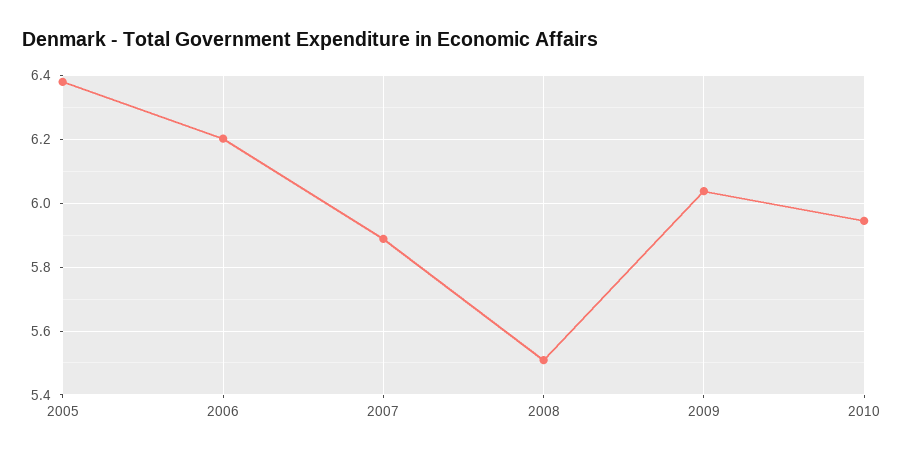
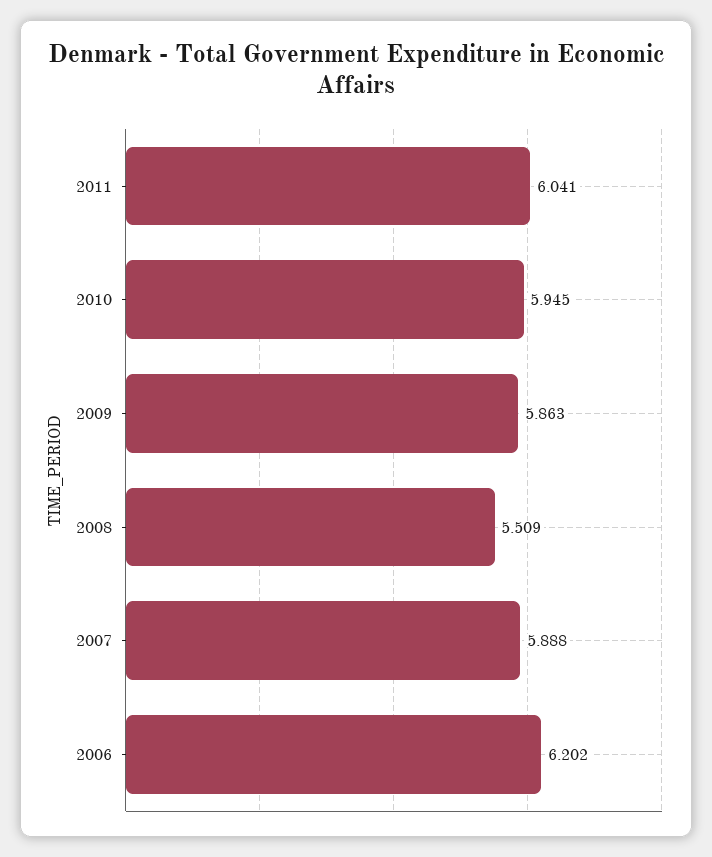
2005: 6.38 -> none
2009: 6.04 -> 5.863
2011: none -> 6.041

